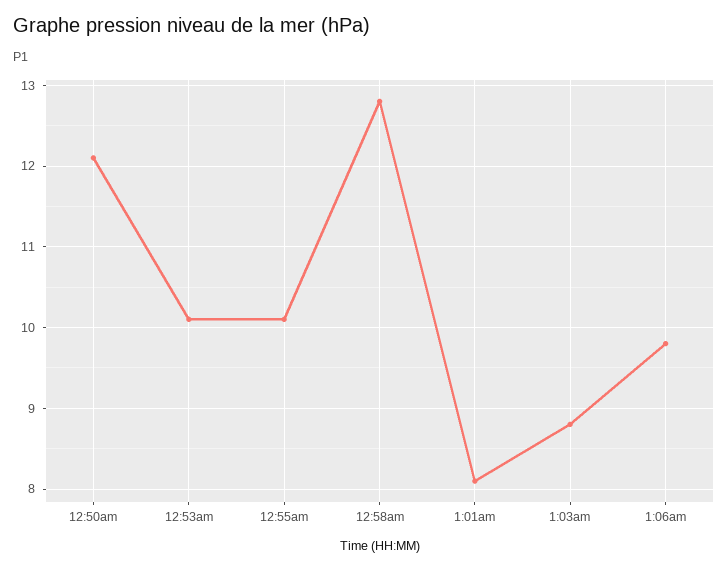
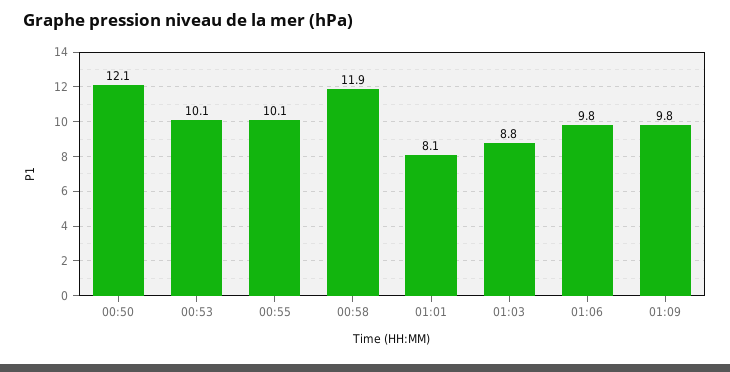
12:58am: 12.8 -> 11.9
01:09: none -> 9.8

